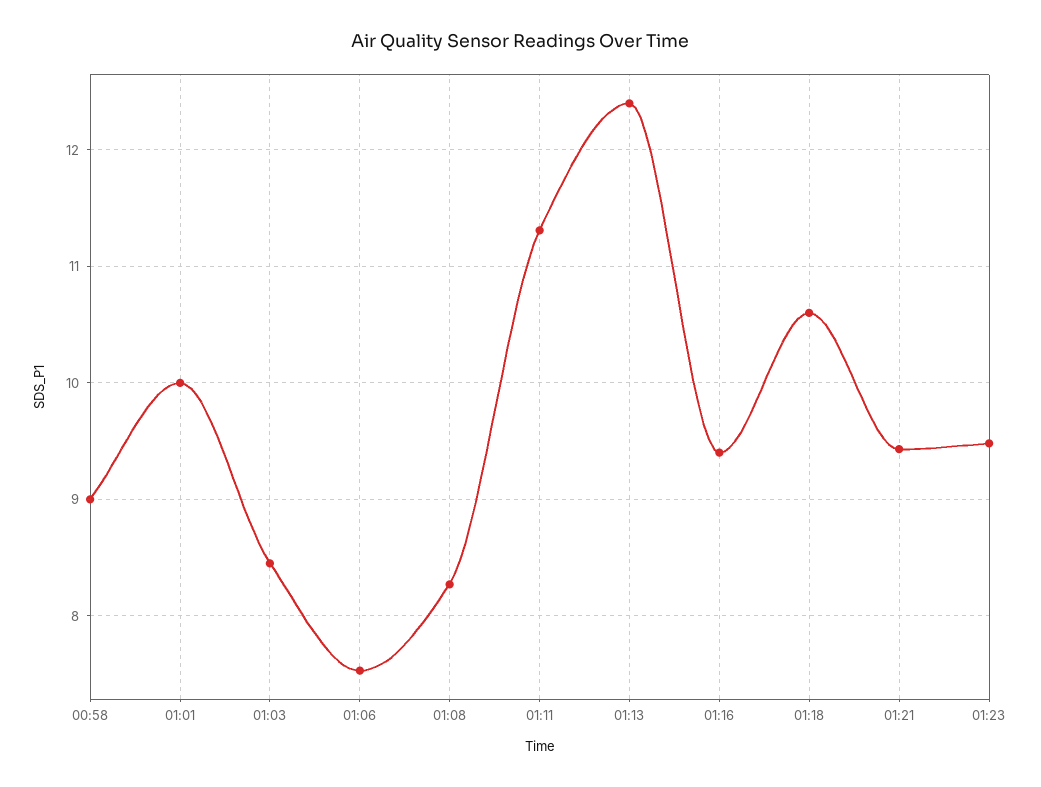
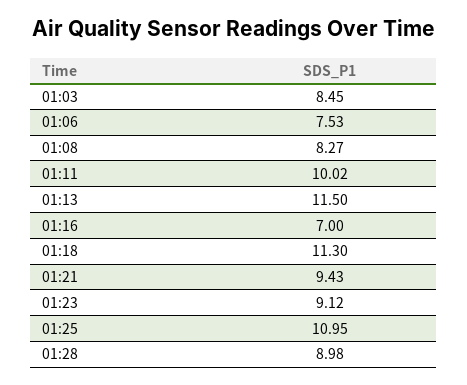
00:58: 9 -> none
01:01: 10 -> none
01:11: 11.3 -> 10.02
01:13: 12.4 -> 11.5
01:16: 9.4 -> 7
01:18: 10.6 -> 11.3
01:23: 9.5 -> 9.12
01:25: none -> 10.95
01:28: none -> 8.98

